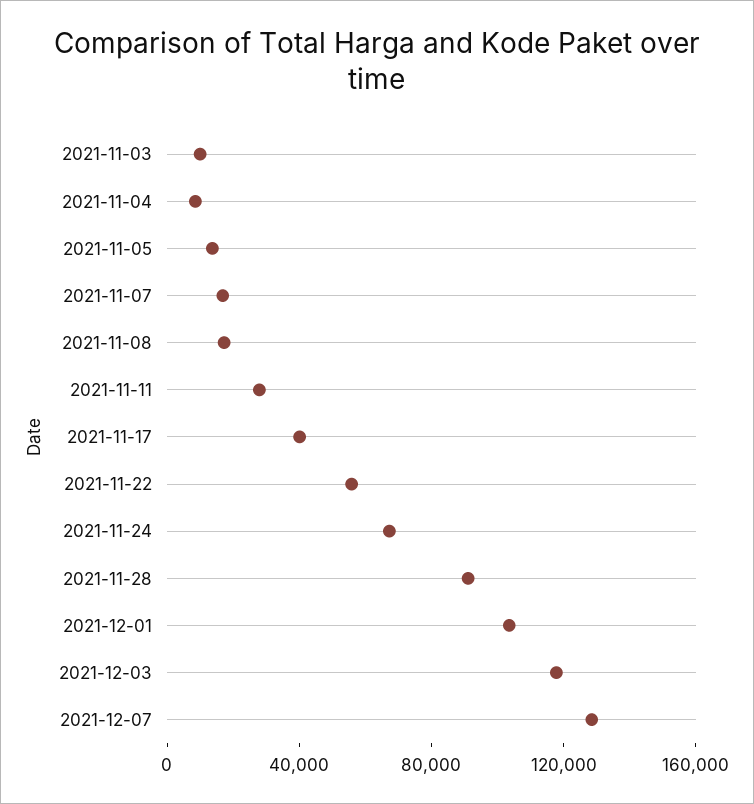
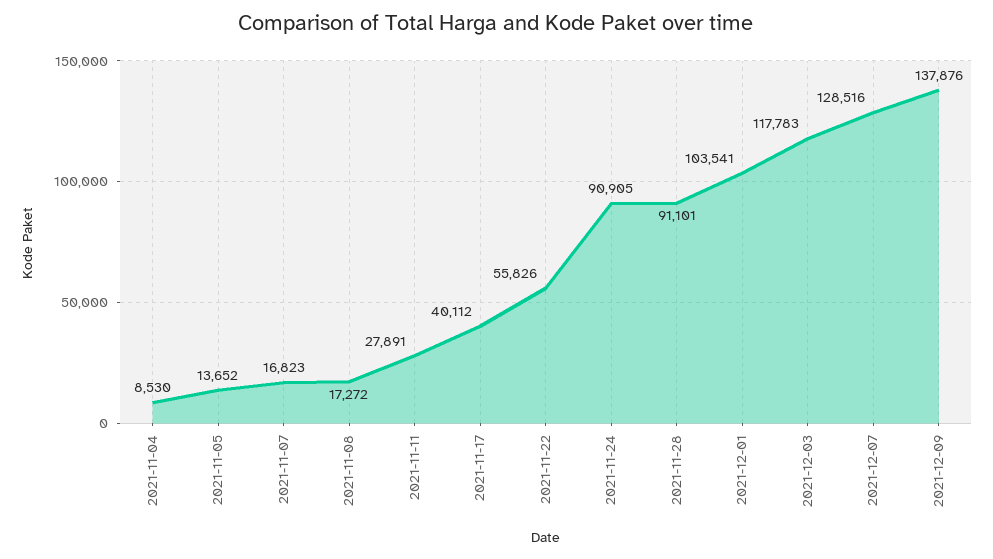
2021-11-03: 10000 -> none
2021-11-24: 70000 -> 90905
2021-12-09: none -> 137876

